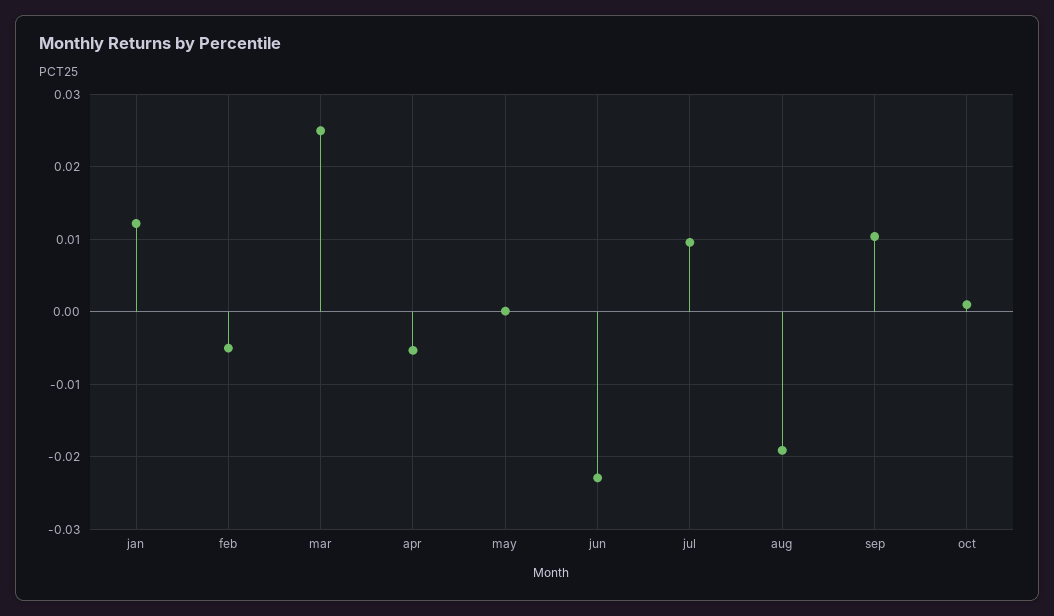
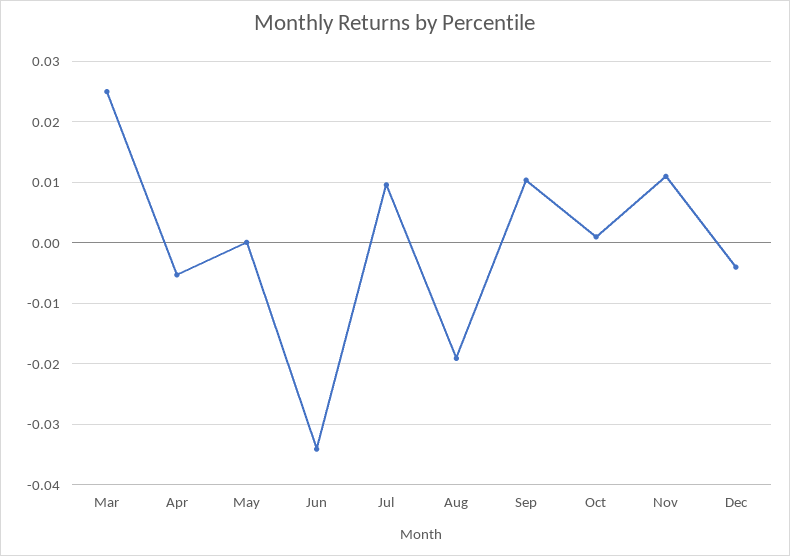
jan: 0.012 -> none
feb: -0.005 -> none
jun: -0.023 -> -0.034
Nov: none -> 0.011
Dec: none -> -0.004

